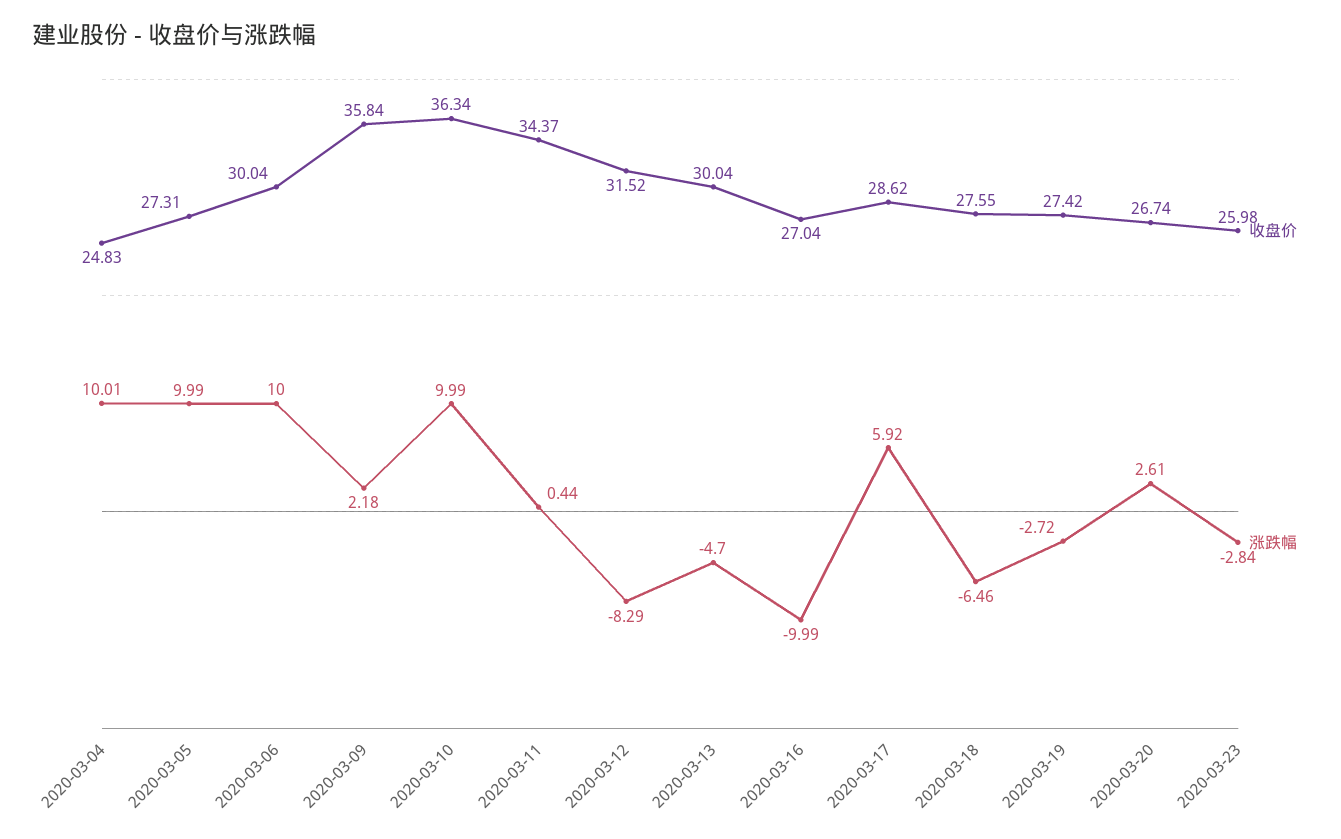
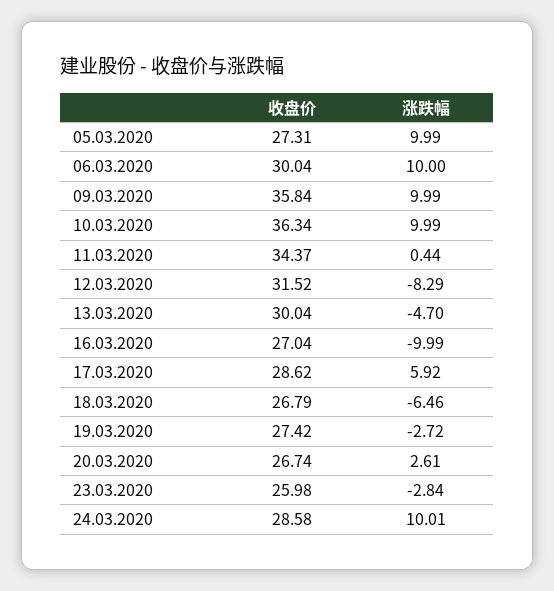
收盘价, 2020-03-04: 24.83 -> none
涨跌幅, 2020-03-04: 10.01 -> none
涨跌幅, 2020-03-09: 2.18 -> 9.99
收盘价, 2020-03-18: 27.55 -> 26.79
收盘价, 24.03.2020: none -> 28.58
涨跌幅, 24.03.2020: none -> 10.01

